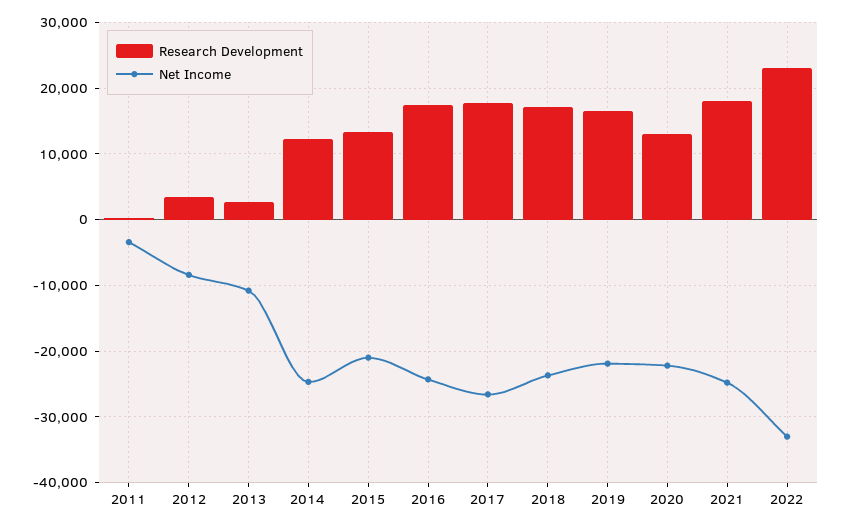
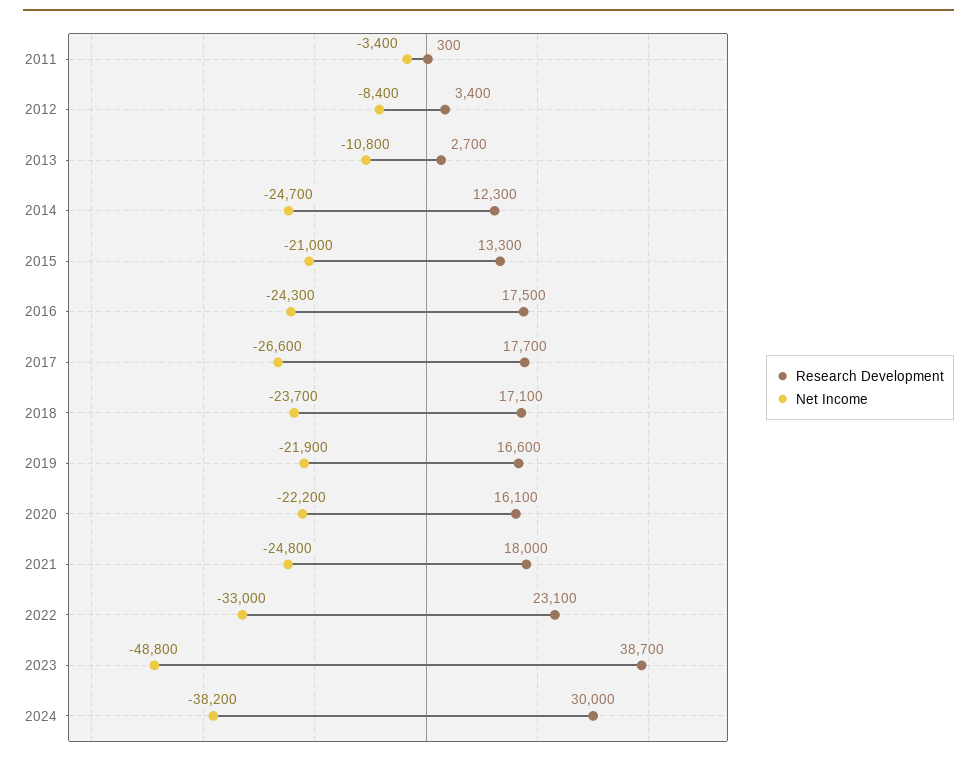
Research Development, 2020: 13000 -> 16100
Research Development, 2023: none -> 38700
Net Income, 2023: none -> -48800
Research Development, 2024: none -> 30000
Net Income, 2024: none -> -38200

